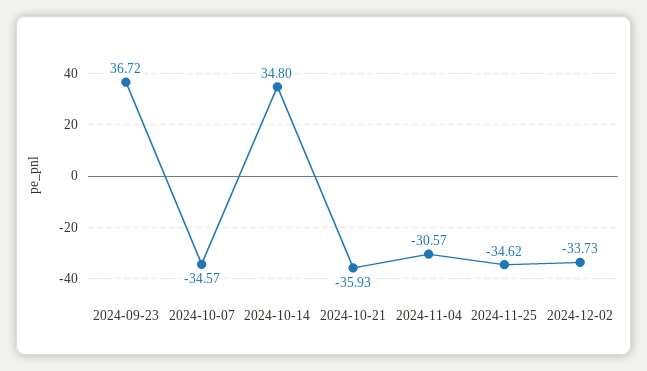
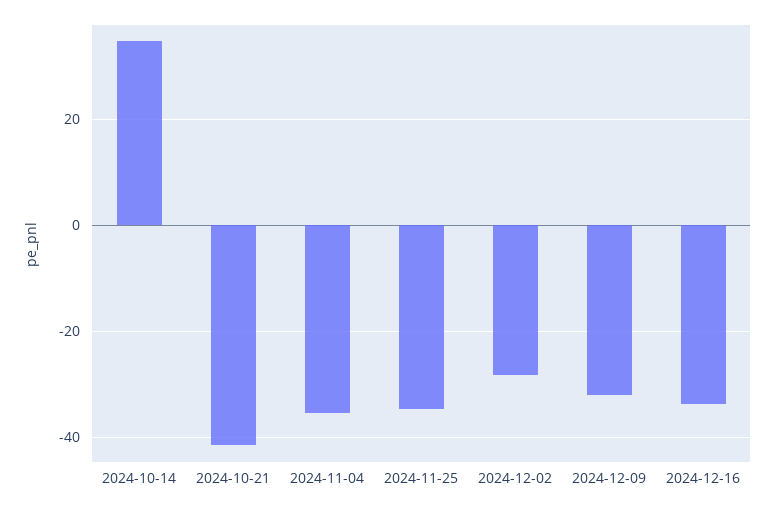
2024-09-23: 36.72 -> none
2024-10-07: -34.57 -> none
2024-10-21: -35.93 -> -42
2024-11-04: -30.57 -> -36
2024-12-02: -33.73 -> -28
2024-12-09: none -> -32
2024-12-16: none -> -34

